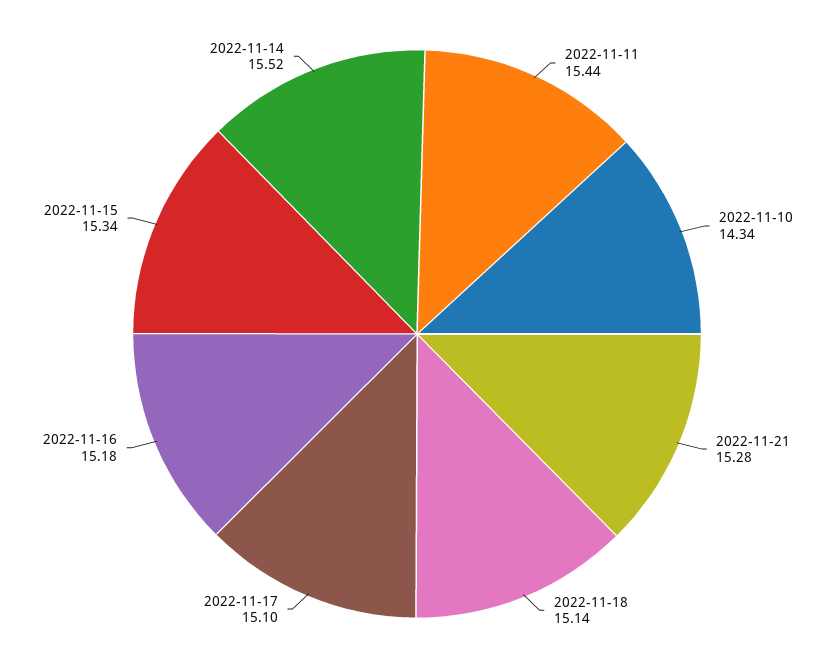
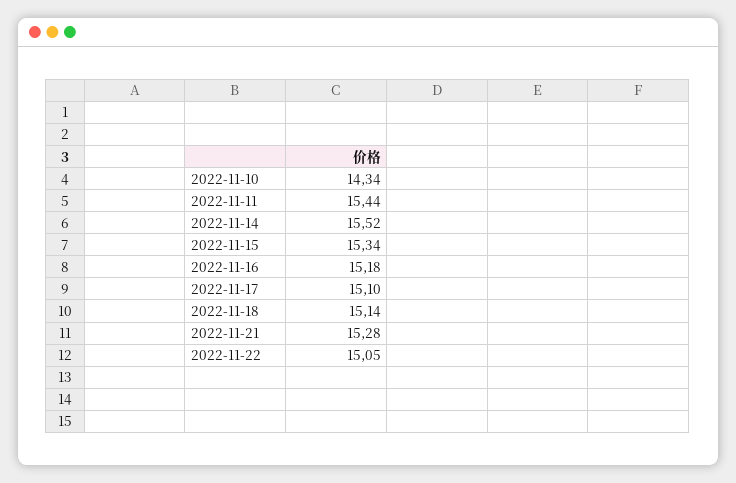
2022-11-22: none -> 15.05

